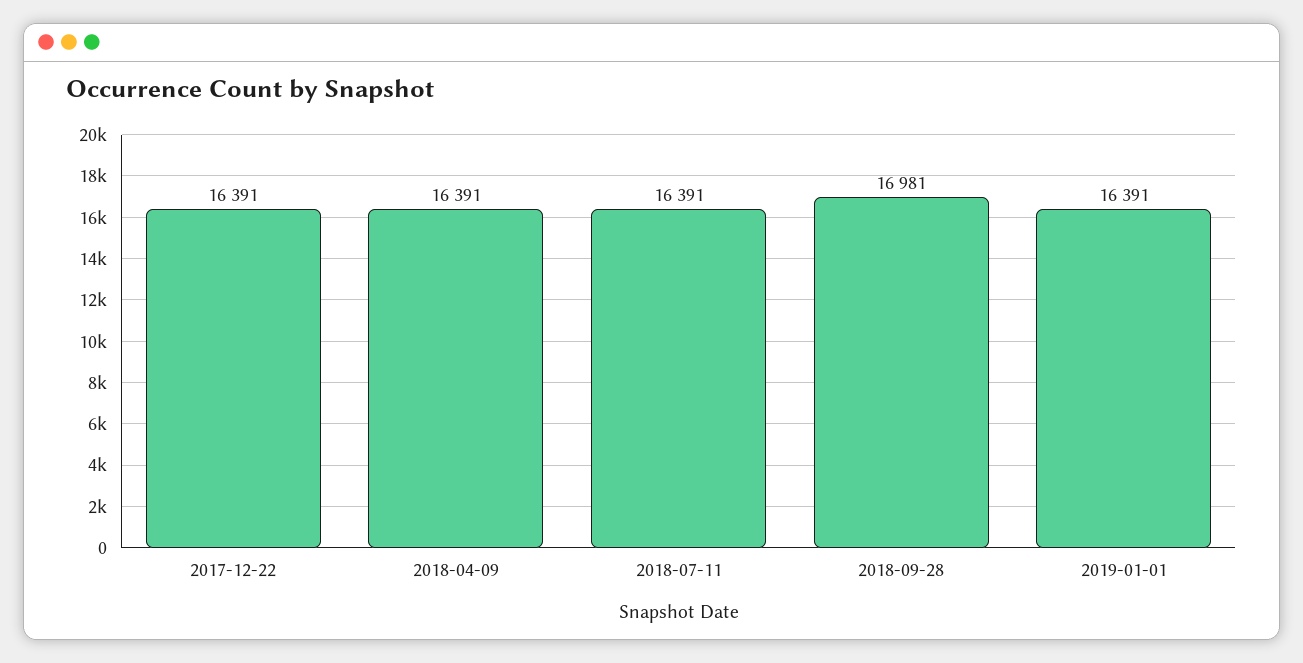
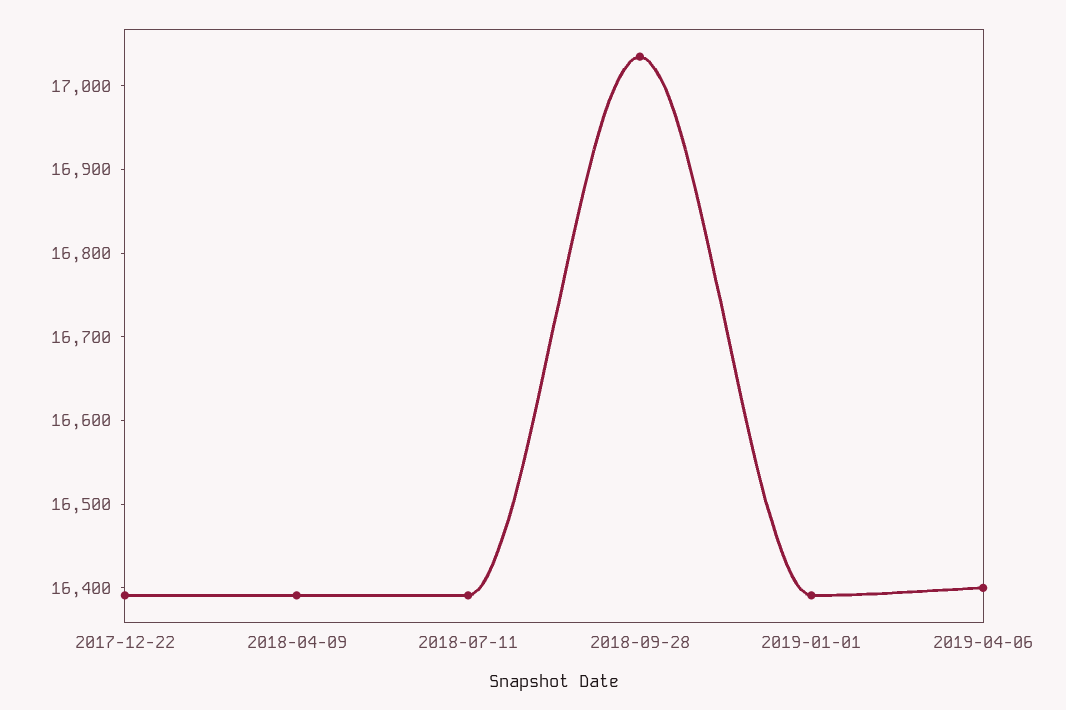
2018-09-28: 16981 -> 17040
2019-04-06: none -> 16400

